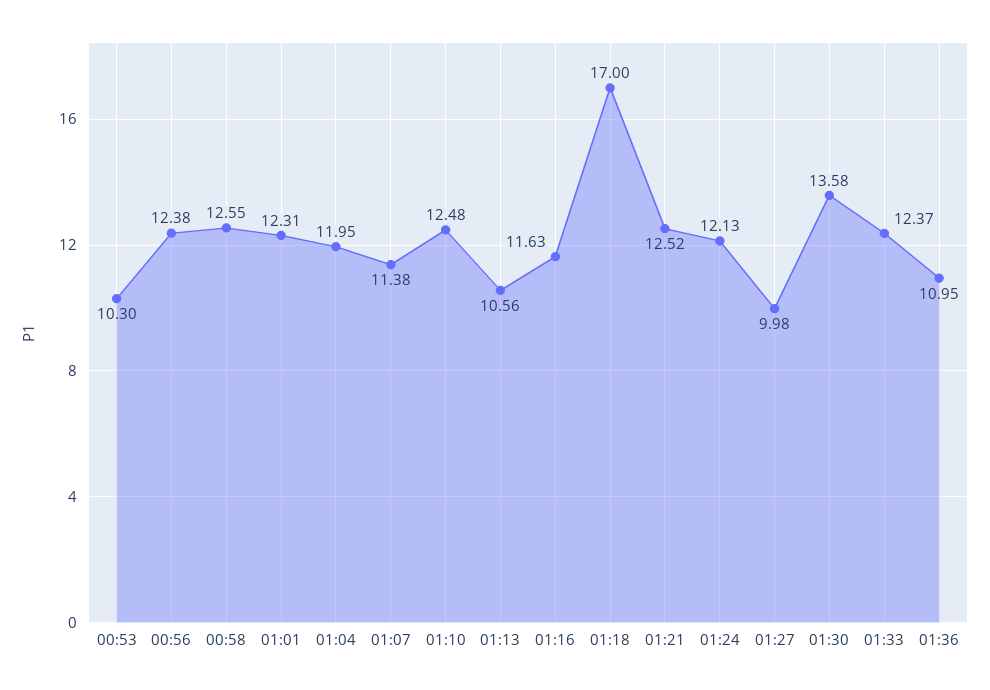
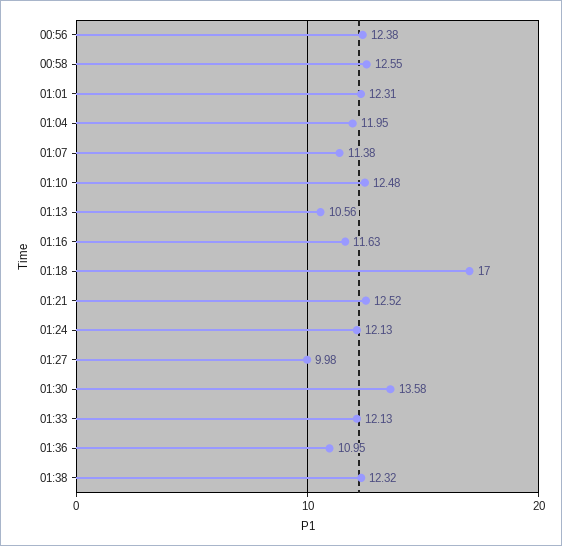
00:53: 10.3 -> none
01:33: 12.37 -> 12.13
01:38: none -> 12.32

